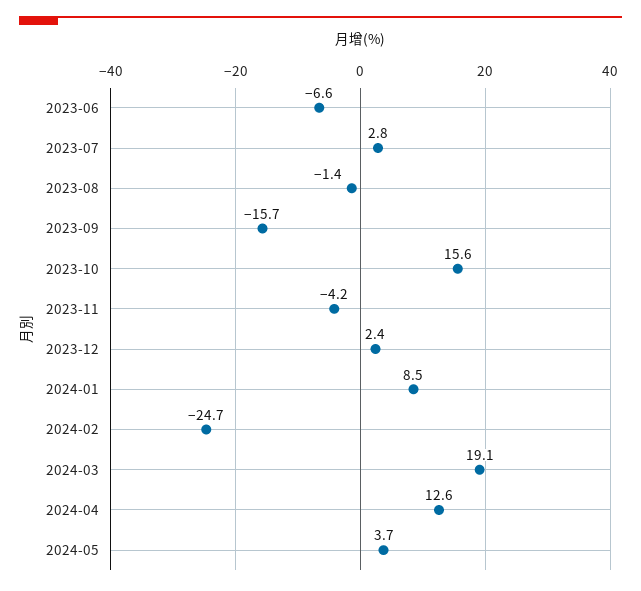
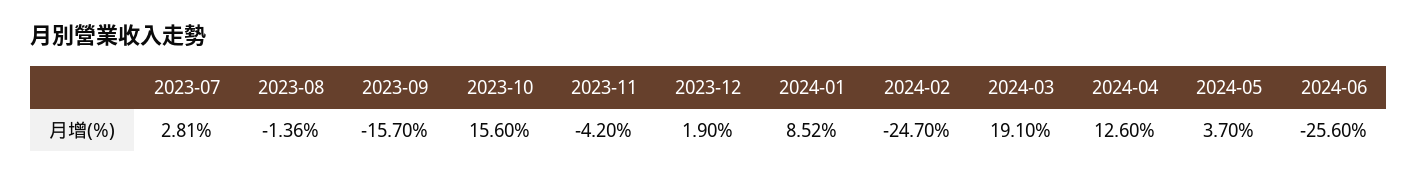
2023-06: -6.6 -> none
2023-12: 2.4 -> 1.9
2024-06: none -> -25.6

